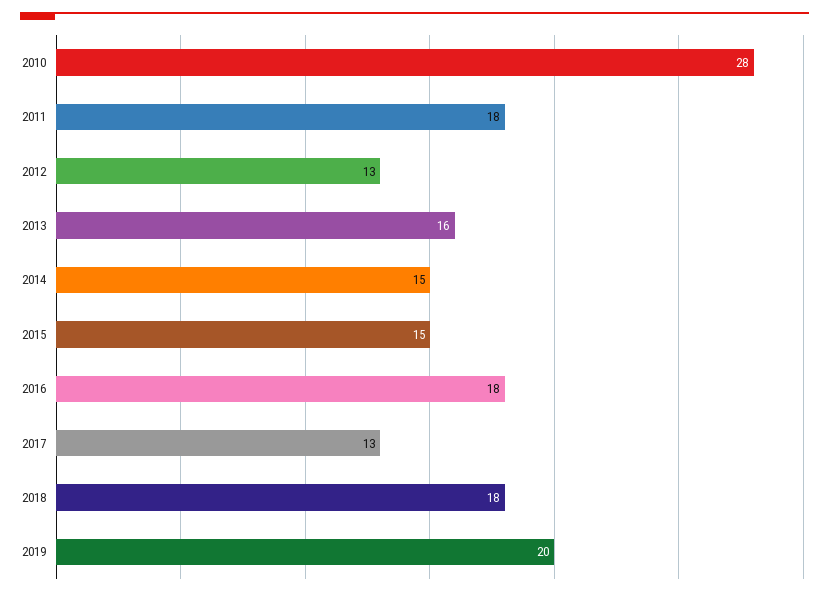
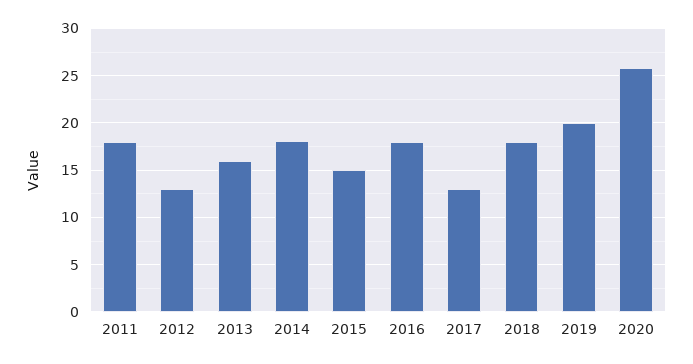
2010: 28 -> none
2014: 15 -> 18
2020: none -> 26

